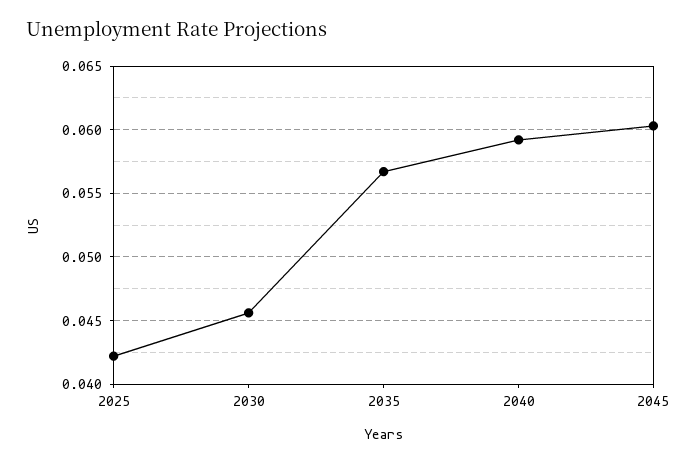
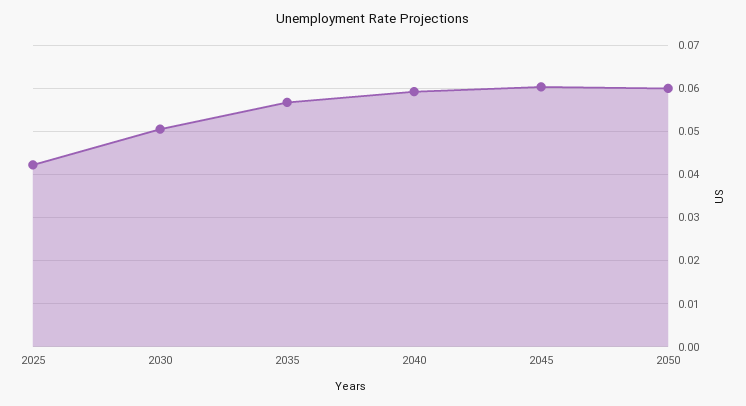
2030: 0.0455 -> 0.05
2050: none -> 0.06

